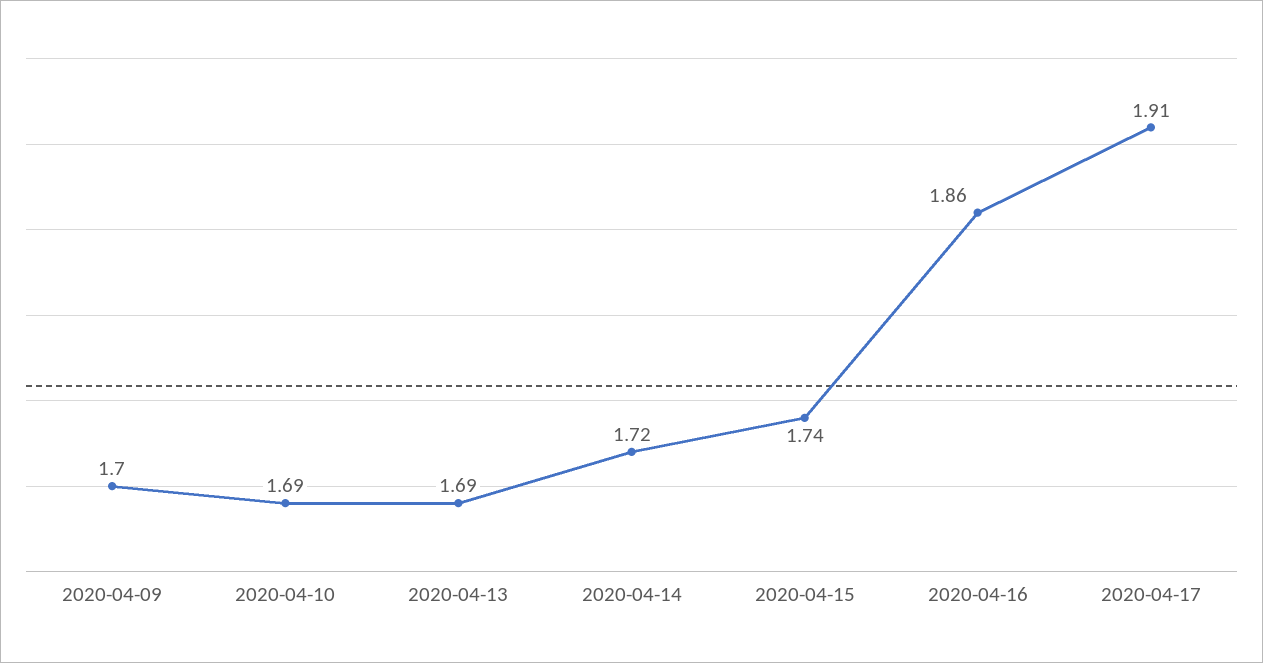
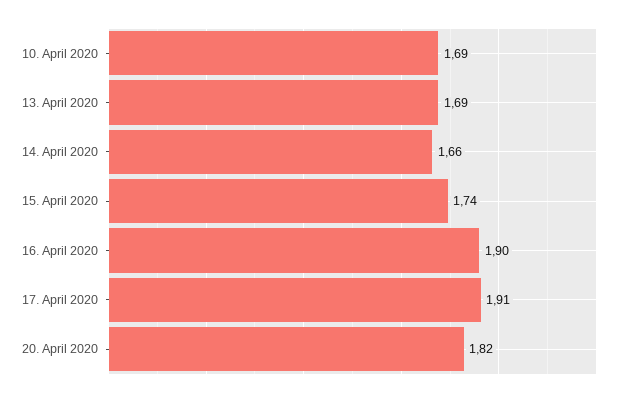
2020-04-09: 1.7 -> none
2020-04-14: 1.72 -> 1.66
2020-04-16: 1.86 -> 1.9
20. April 2020: none -> 1.82

